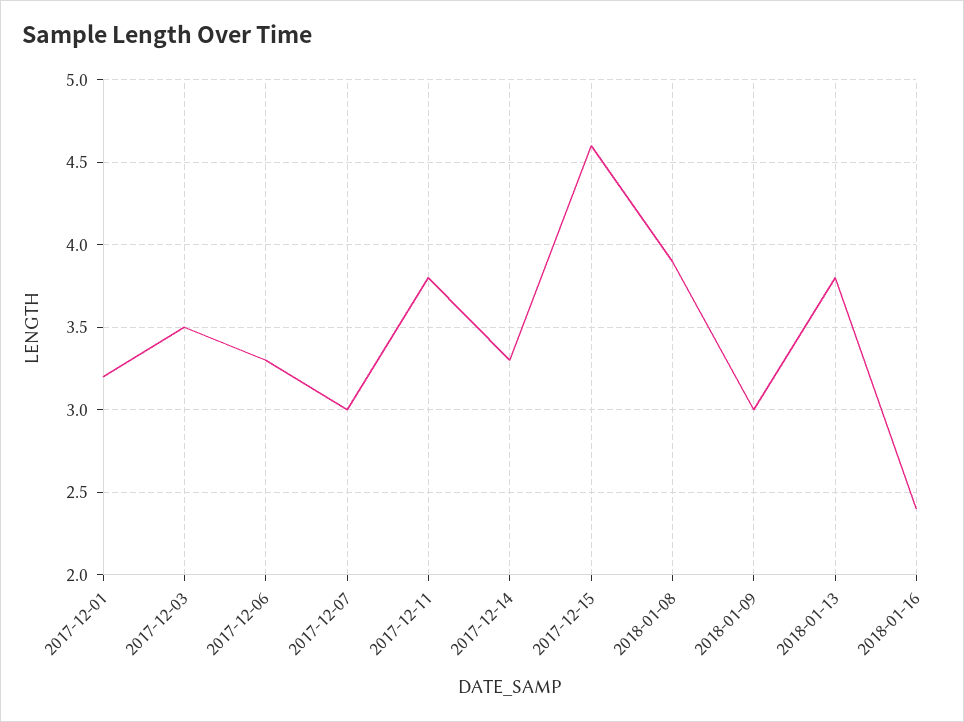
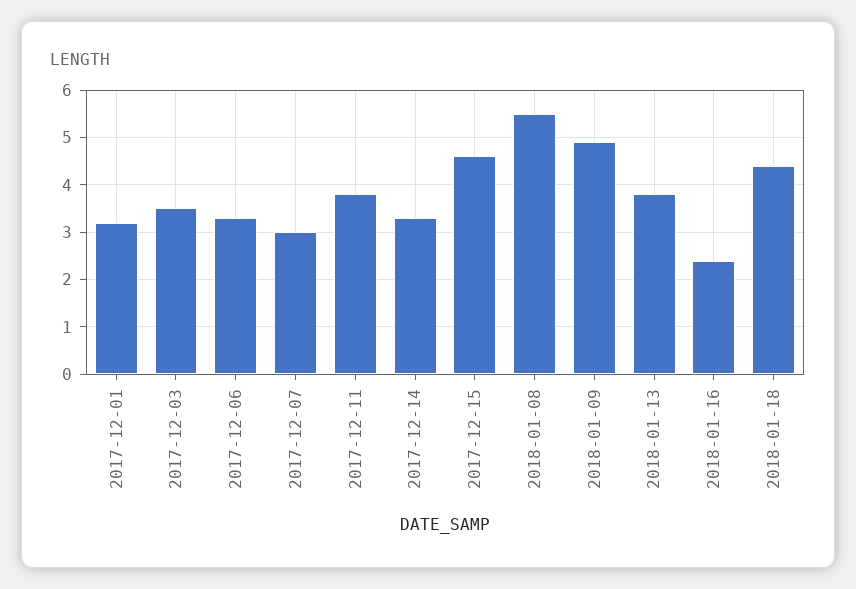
2018-01-08: 3.9 -> 5.5
2018-01-09: 3 -> 5
2018-01-18: none -> 4.5

